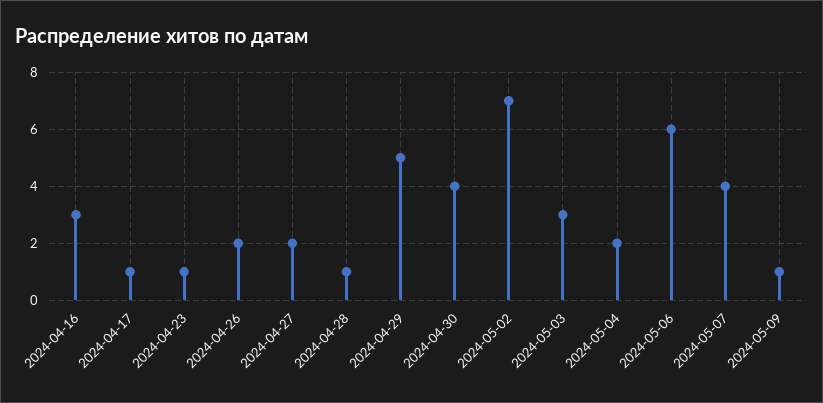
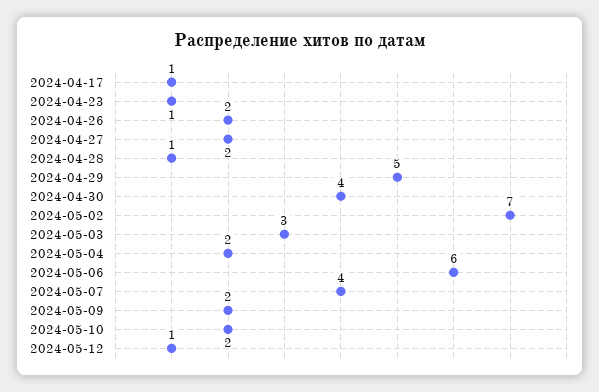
2024-04-16: 3 -> none
2024-05-09: 1 -> 2
2024-05-10: none -> 2
2024-05-12: none -> 1

